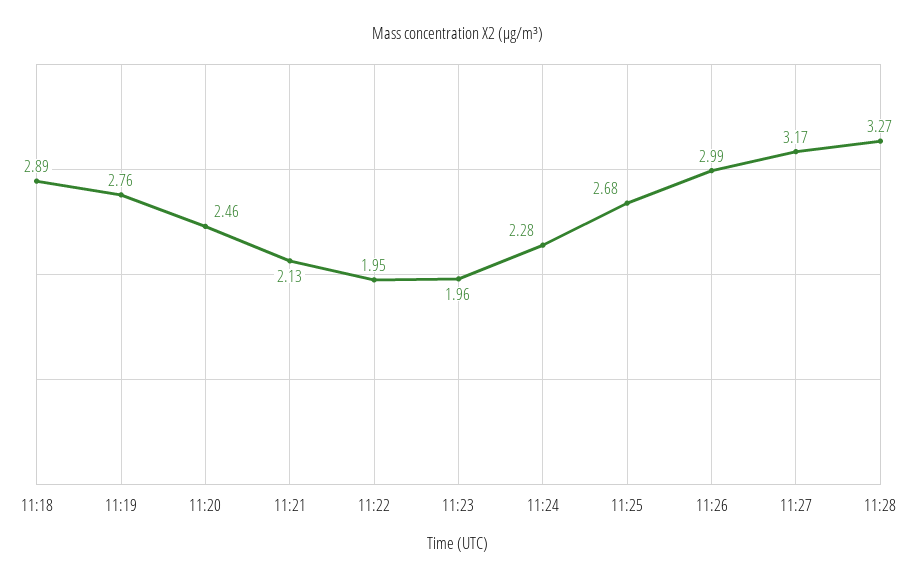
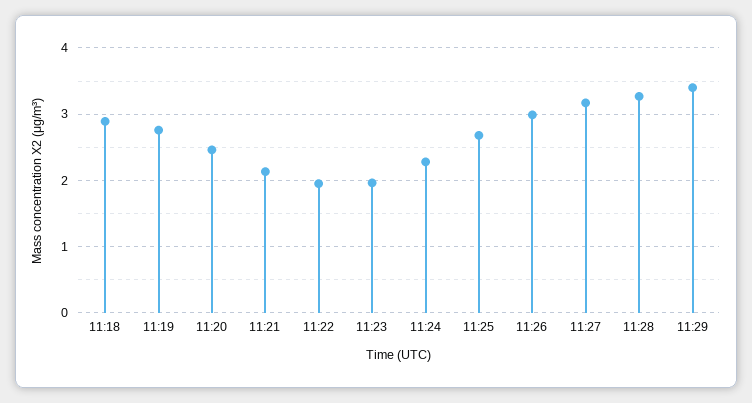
11:29: none -> 3.4

